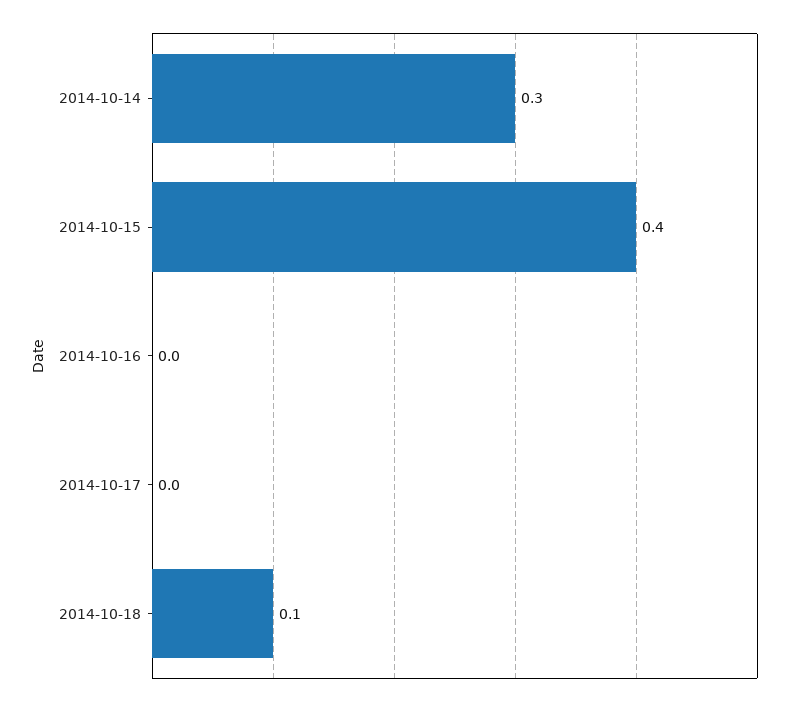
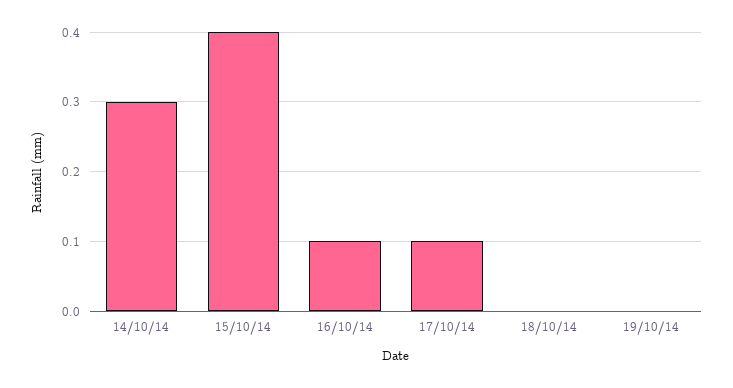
2014-10-16: 0 -> 0.1
2014-10-17: 0 -> 0.1
2014-10-18: 0.1 -> 0
19/10/14: none -> 0

